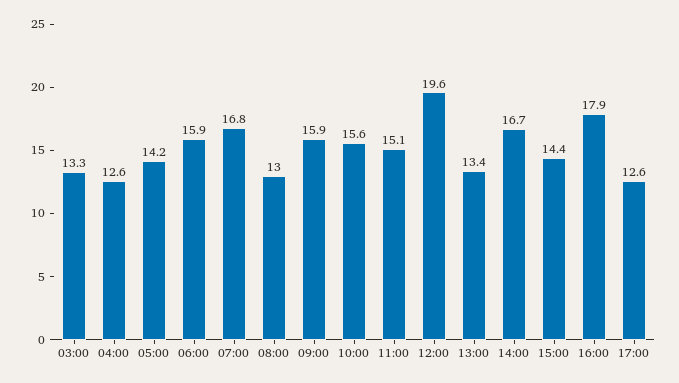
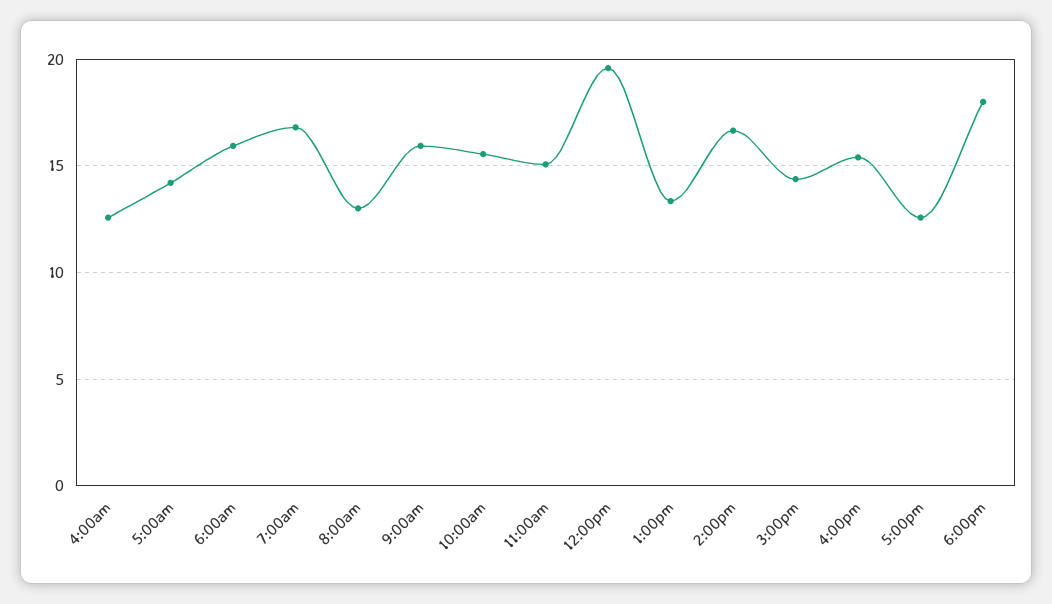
03:00: 13.3 -> none
16:00: 17.9 -> 15.5
6:00pm: none -> 18

